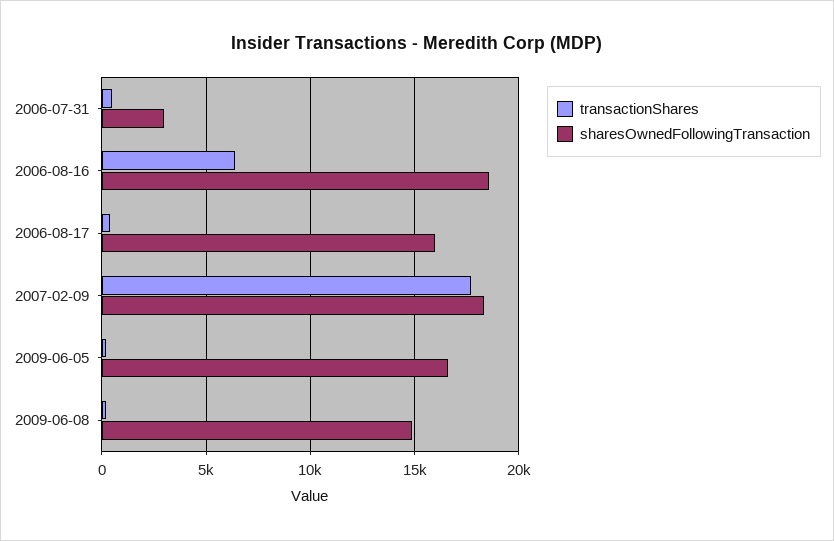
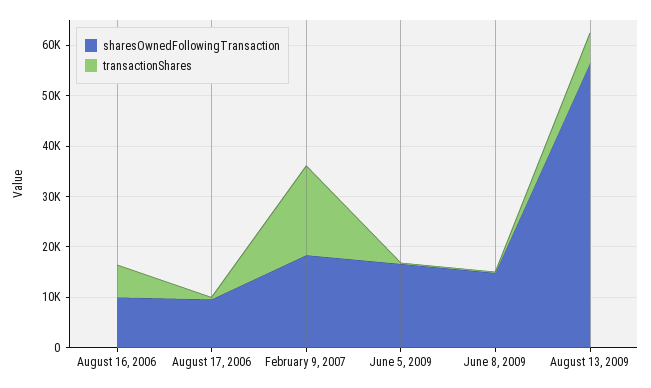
transactionShares, 2006-07-31: 500 -> none
sharesOwnedFollowingTransaction, 2006-07-31: 3000 -> none
sharesOwnedFollowingTransaction, 2006-08-16: 18500 -> 10000
sharesOwnedFollowingTransaction, 2006-08-17: 16000 -> 10000
sharesOwnedFollowingTransaction, August 13, 2009: none -> 56000
transactionShares, August 13, 2009: none -> 6000

